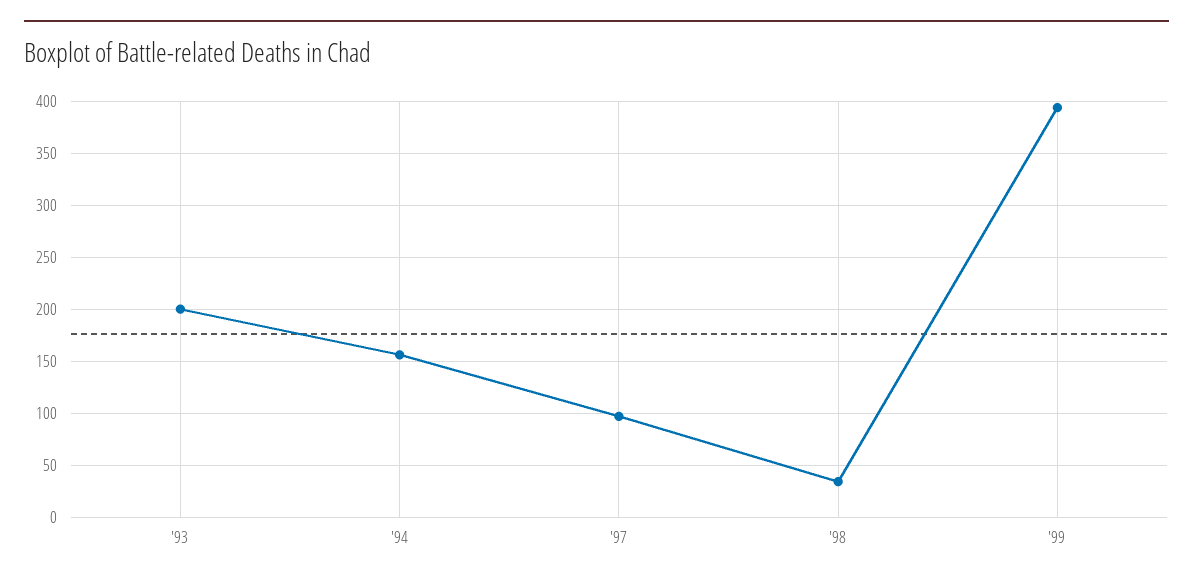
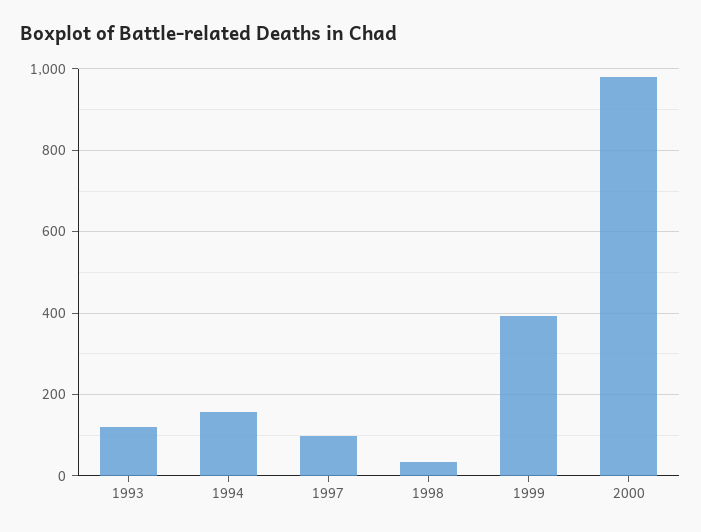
'93: 200 -> 120
2000: none -> 980

